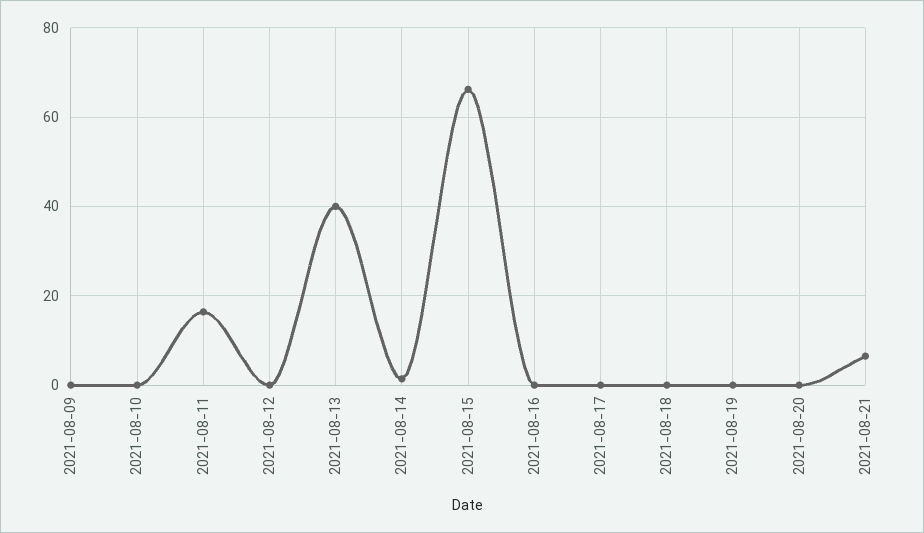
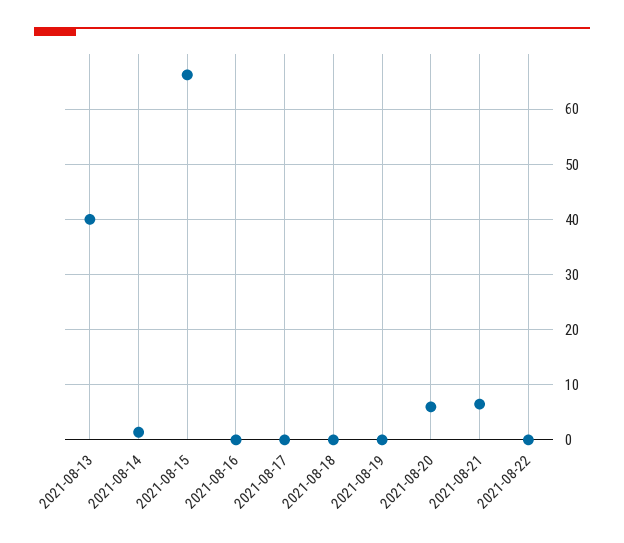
2021-08-09: 0 -> none
2021-08-10: 0 -> none
2021-08-11: 16 -> none
2021-08-12: 0 -> none
2021-08-20: 0 -> 6
2021-08-22: none -> 0

